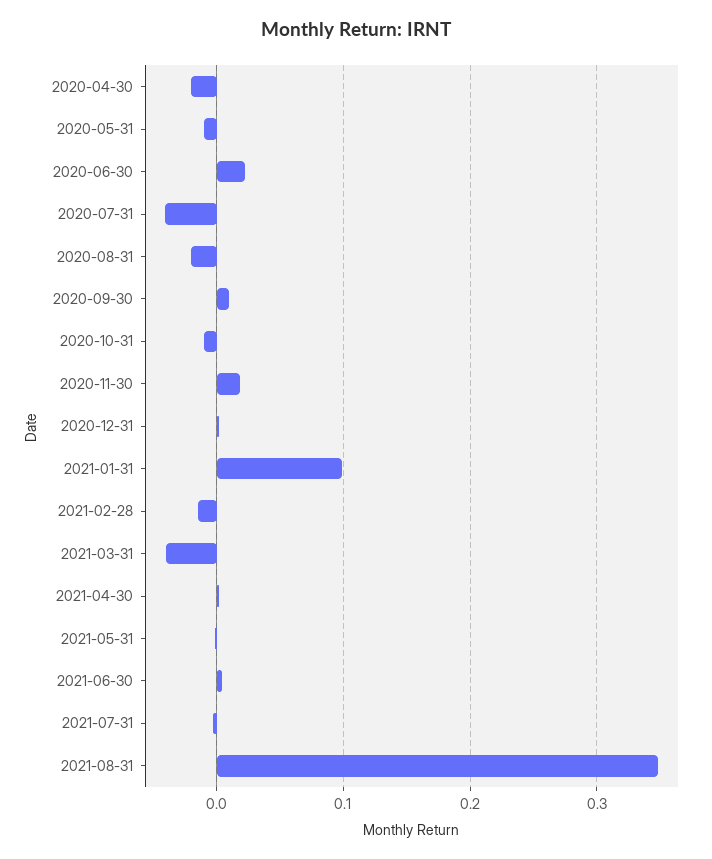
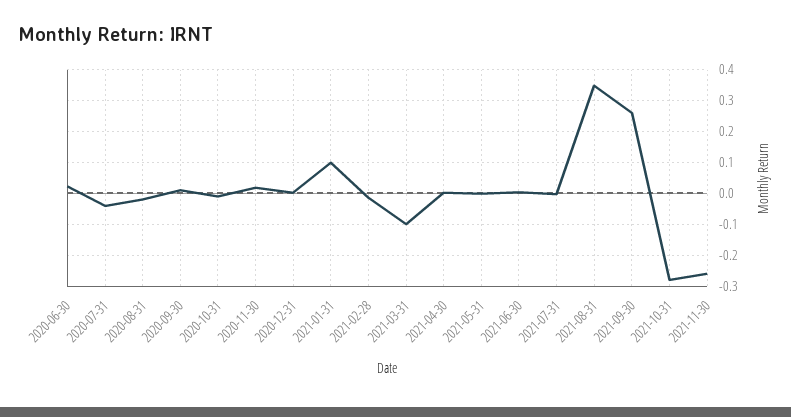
2020-04-30: -0.02 -> none
2020-05-31: -0.01 -> none
2021-03-31: -0.04 -> -0.1
2021-09-30: none -> 0.26
2021-10-31: none -> -0.28
2021-11-30: none -> -0.26

